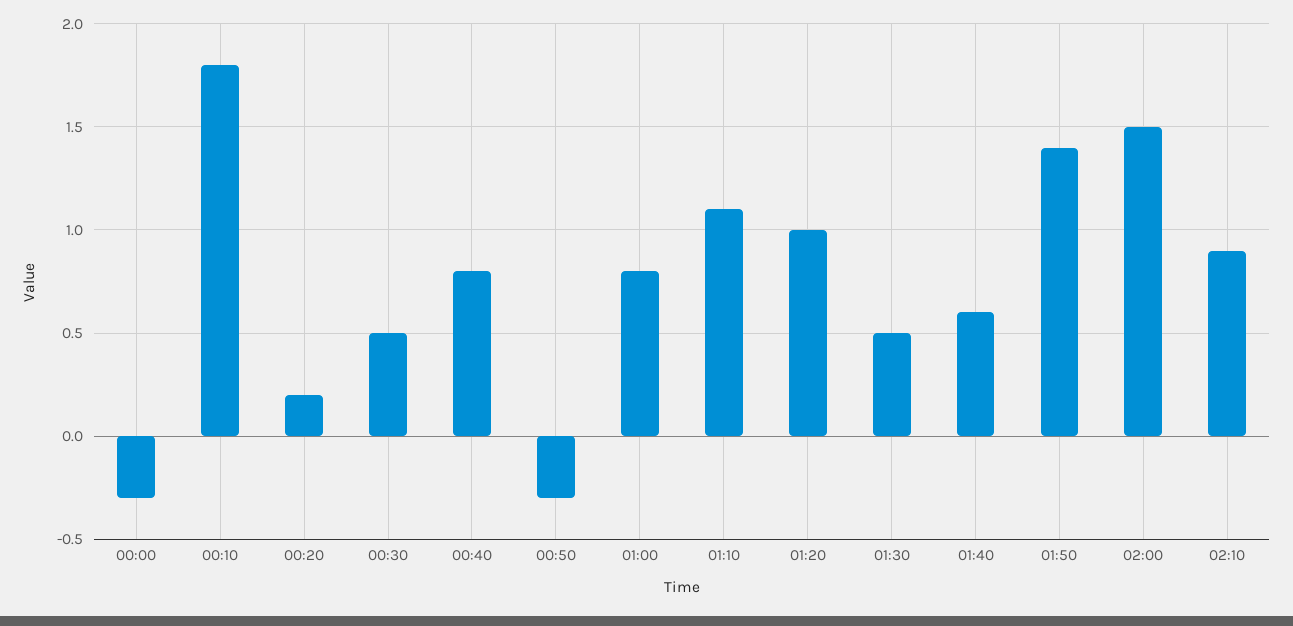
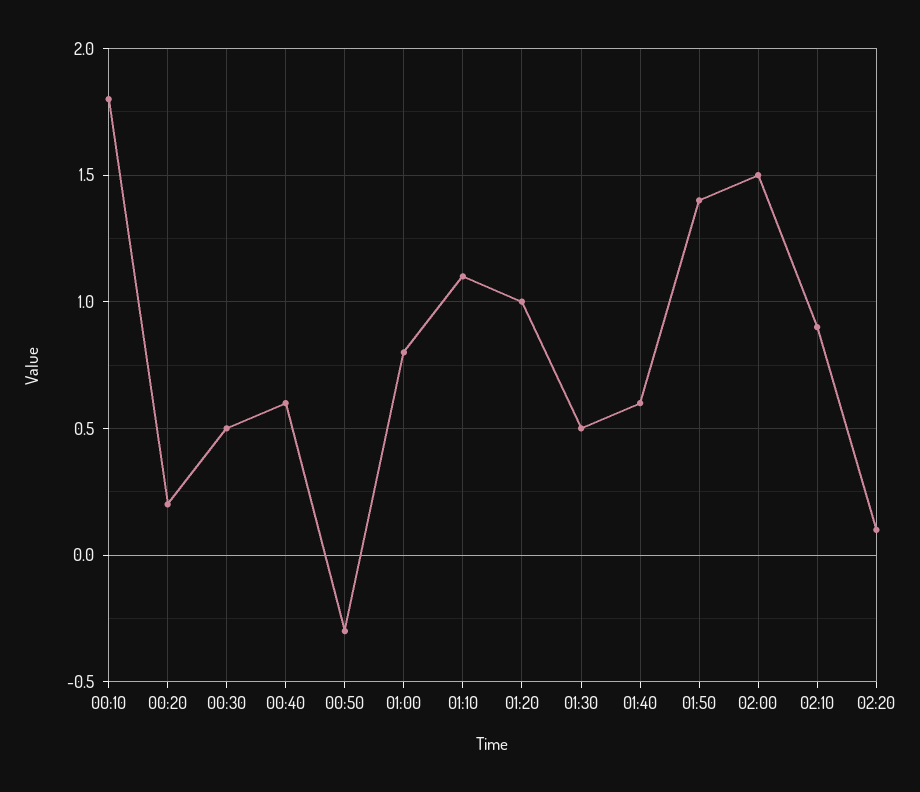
00:00: -0.3 -> none
00:40: 0.8 -> 0.6
02:20: none -> 0.1

